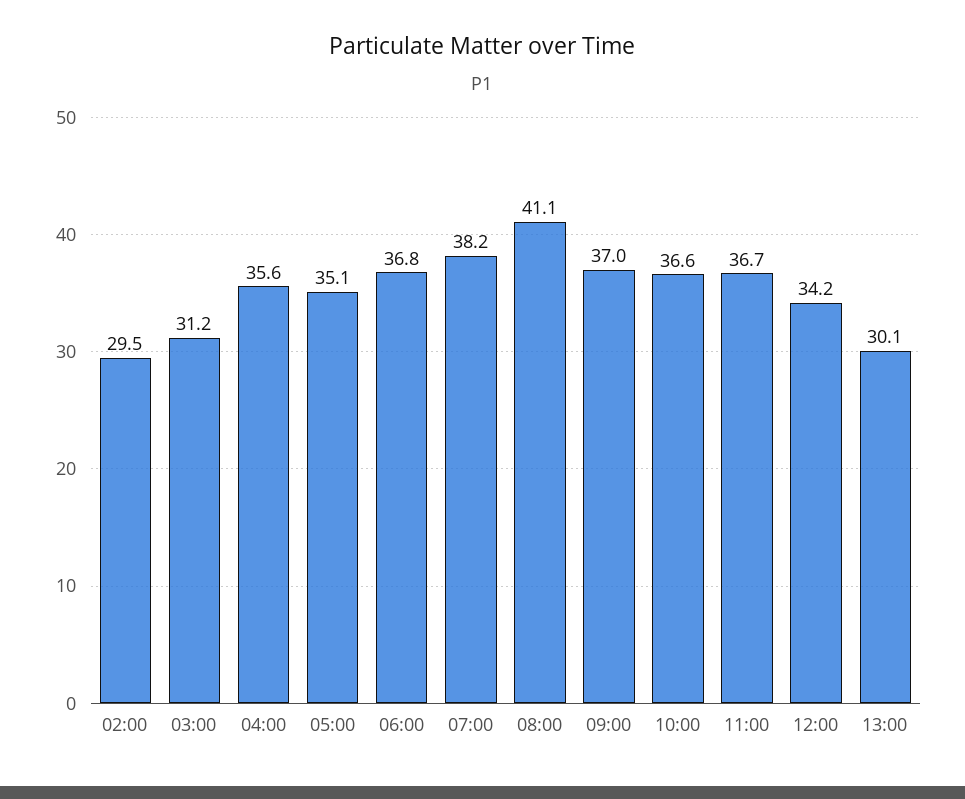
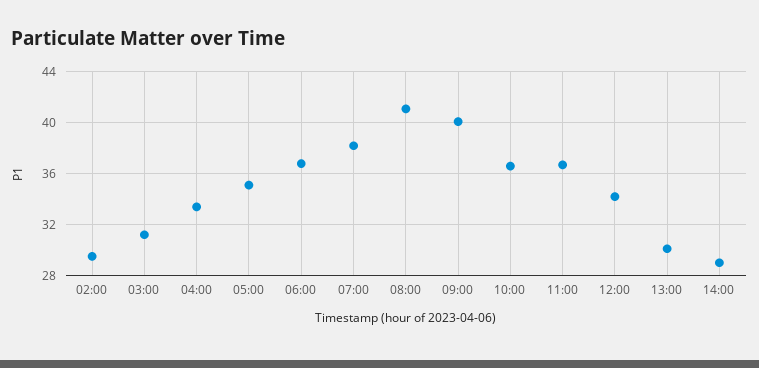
04:00: 35.6 -> 33.5
09:00: 37 -> 40
14:00: none -> 29

